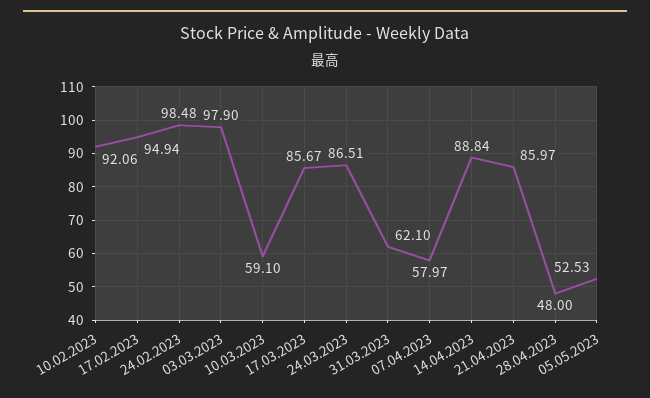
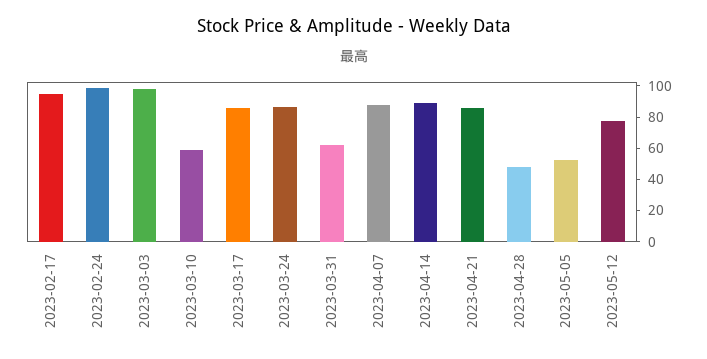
10.02.2023: 92.06 -> none
07.04.2023: 57.97 -> 90
2023-05-12: none -> 80

